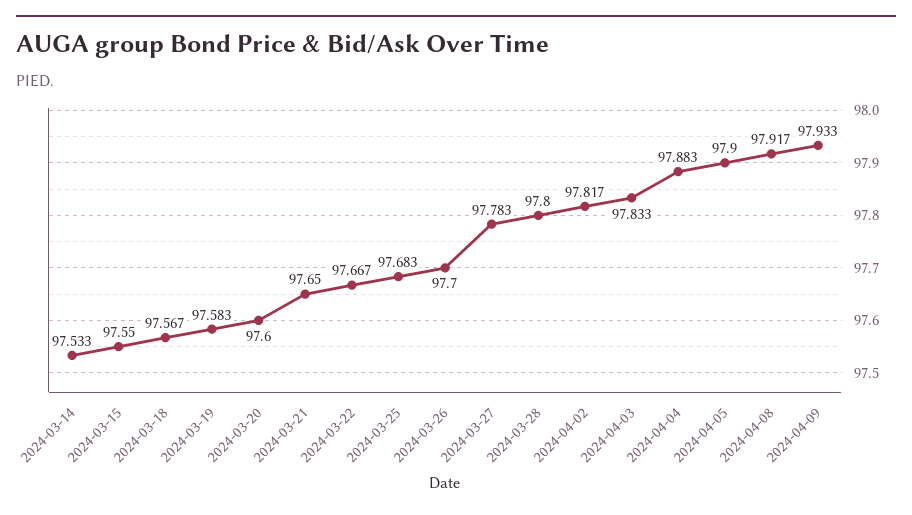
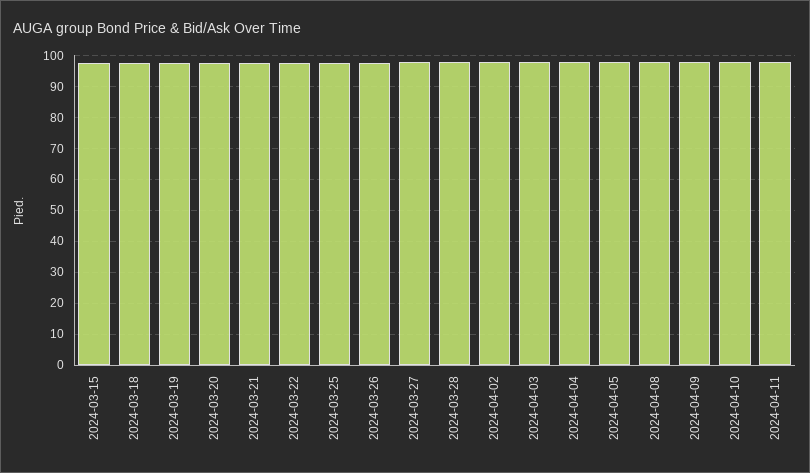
2024-03-14: 97.533 -> none
2024-04-10: none -> 98
2024-04-11: none -> 98

